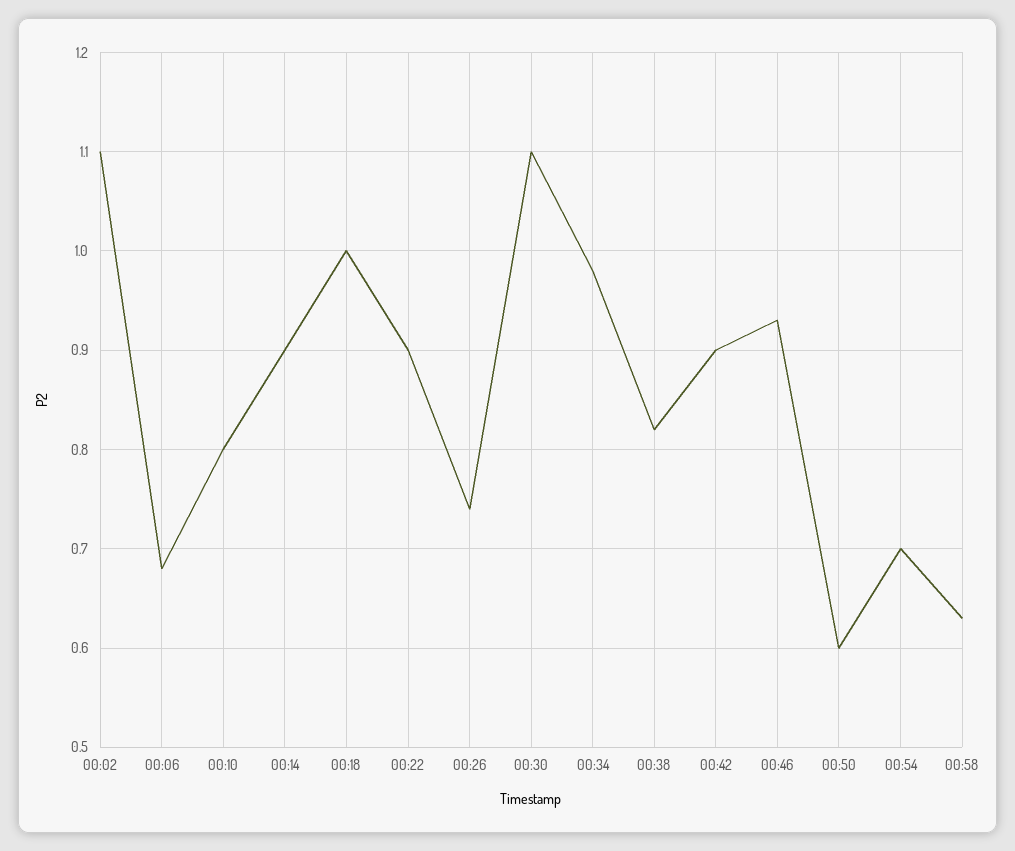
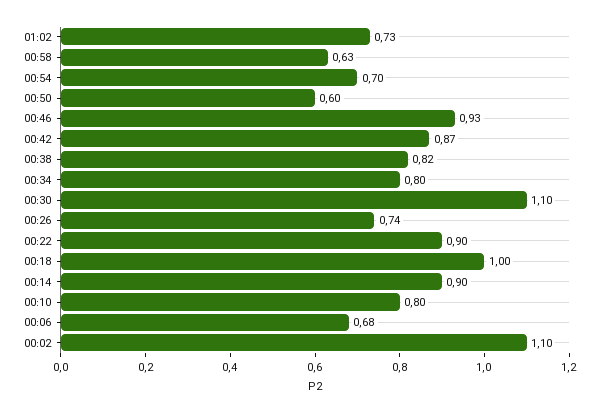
00:34: 0.98 -> 0.8
00:42: 0.9 -> 0.87
01:02: none -> 0.73

